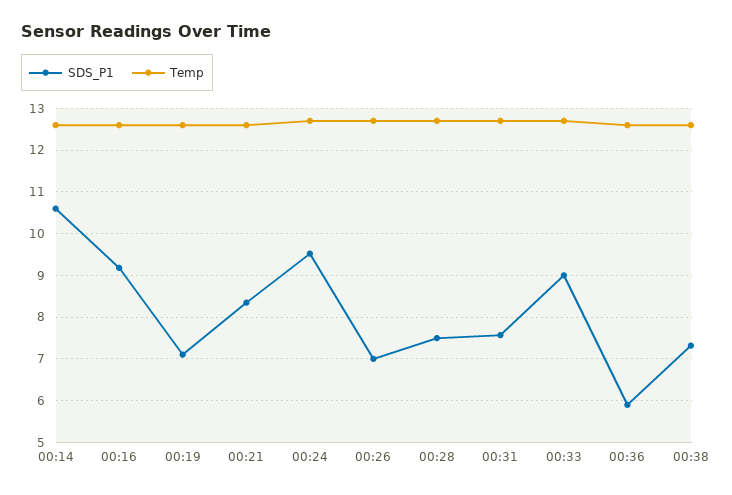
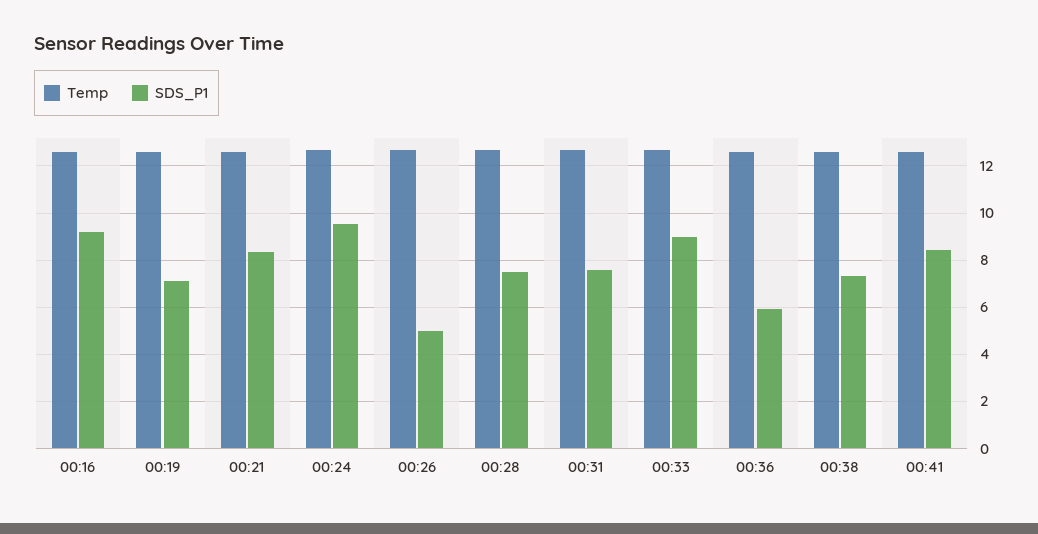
SDS_P1, 00:14: 10.6 -> none
Temp, 00:14: 12.6 -> none
SDS_P1, 00:26: 7 -> 5
Temp, 00:41: none -> 12.5
SDS_P1, 00:41: none -> 8.5

